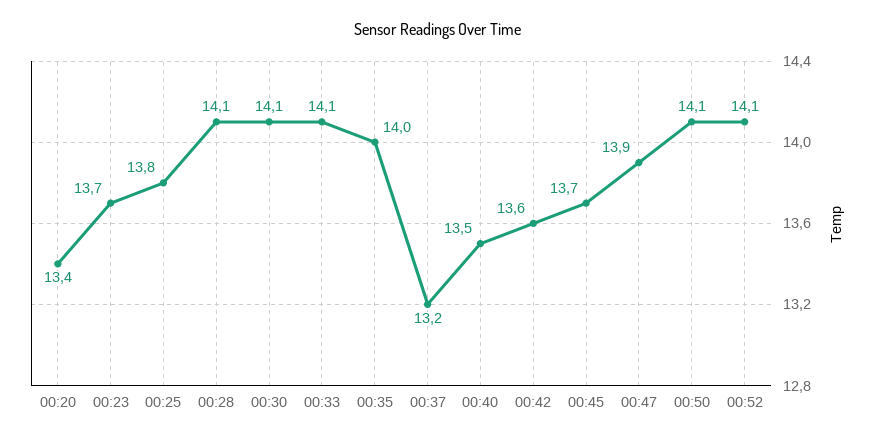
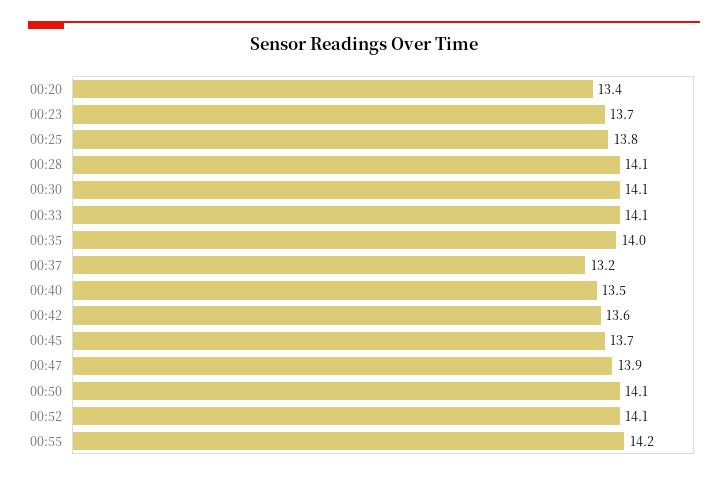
00:55: none -> 14.2

